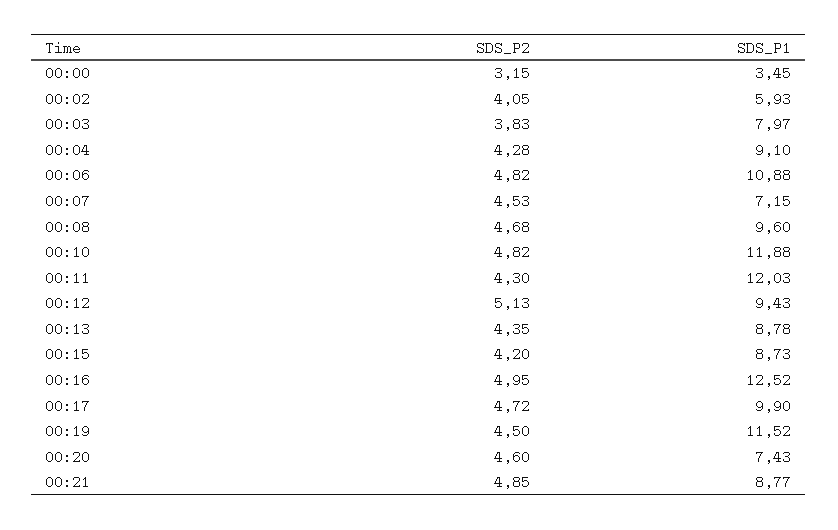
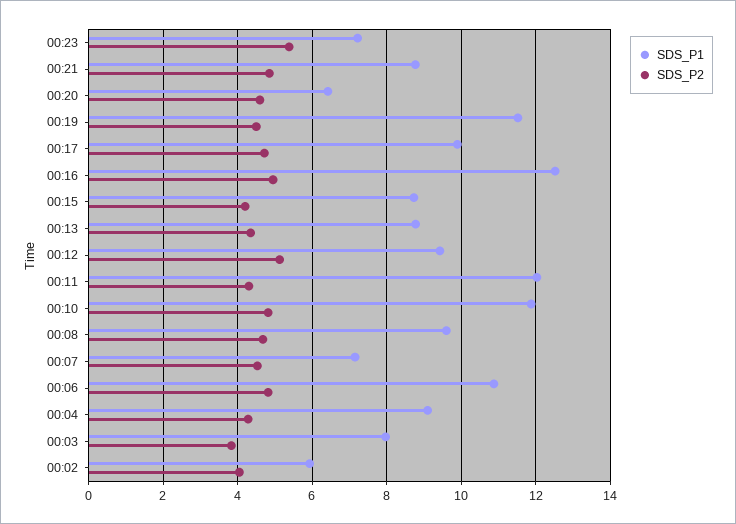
SDS_P2, 00:00: 3.15 -> none
SDS_P1, 00:00: 3.45 -> none
SDS_P1, 00:20: 7.43 -> 6.4
SDS_P1, 00:23: none -> 7.2
SDS_P2, 00:23: none -> 5.4

